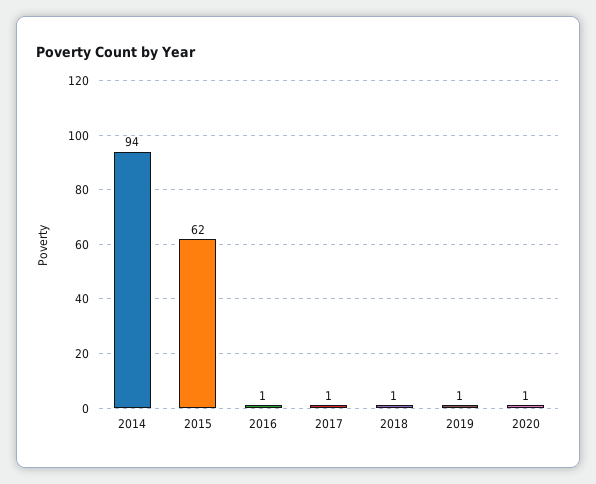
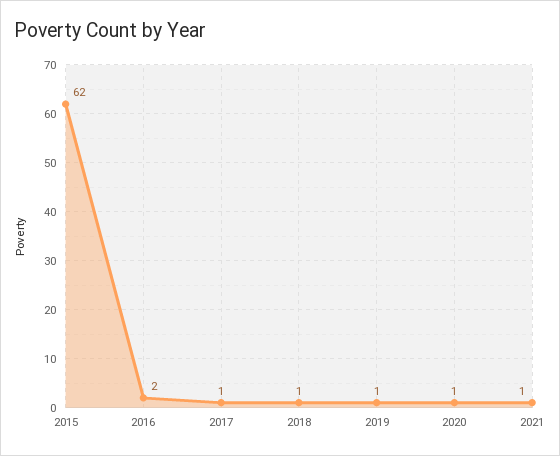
2014: 94 -> none
2016: 1 -> 2
2021: none -> 1

